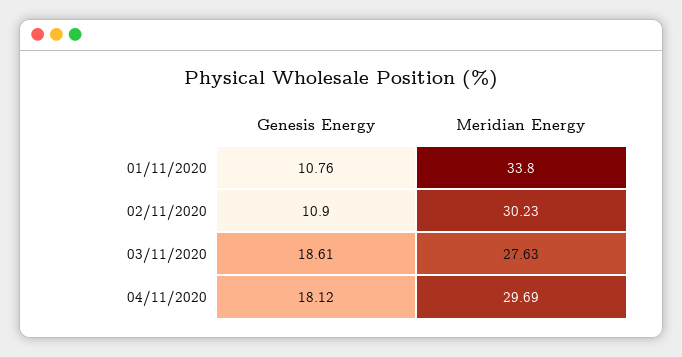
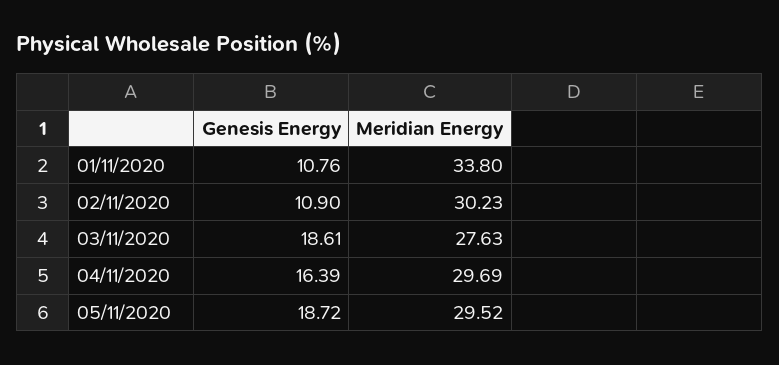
Genesis Energy, 04/11/2020: 18.12 -> 16.39
Genesis Energy, 05/11/2020: none -> 18.72
Meridian Energy, 05/11/2020: none -> 29.52

